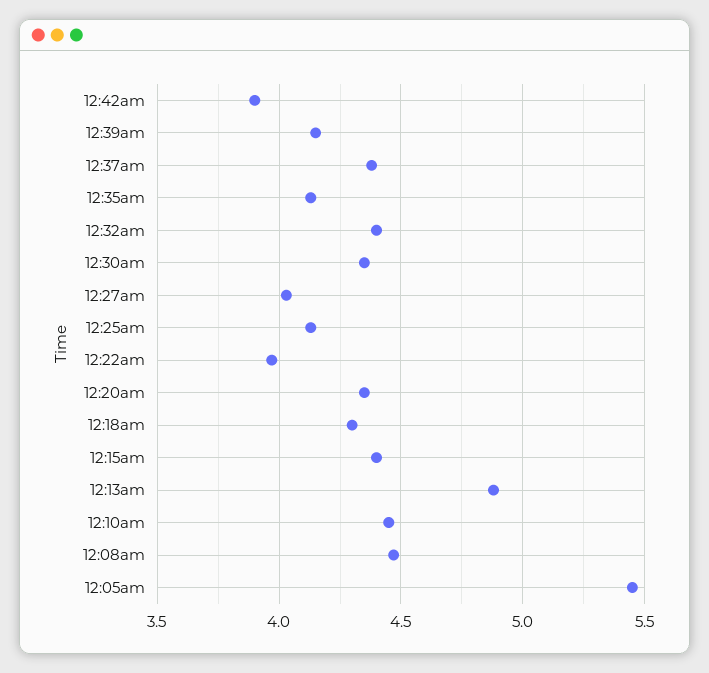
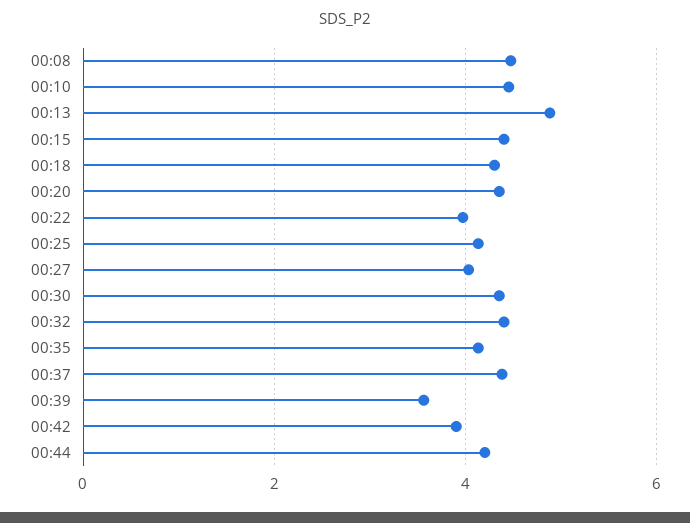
12:39am: 4.15 -> 3.6
12:05am: 5.45 -> none
00:44: none -> 4.2

